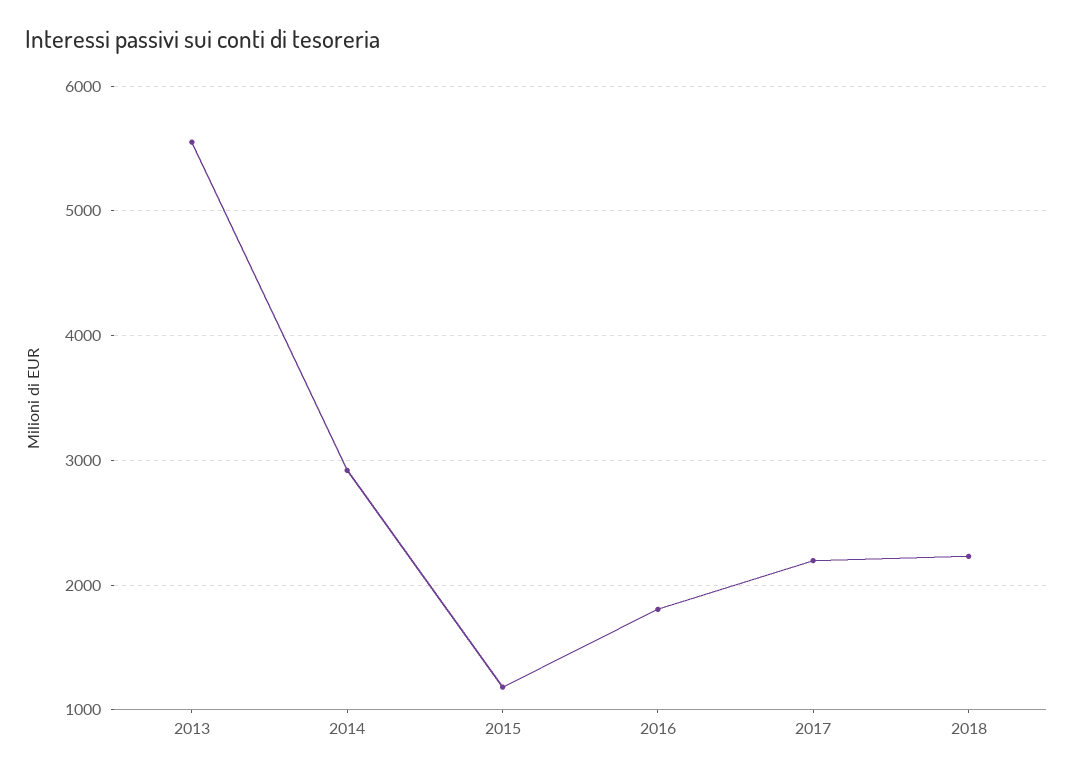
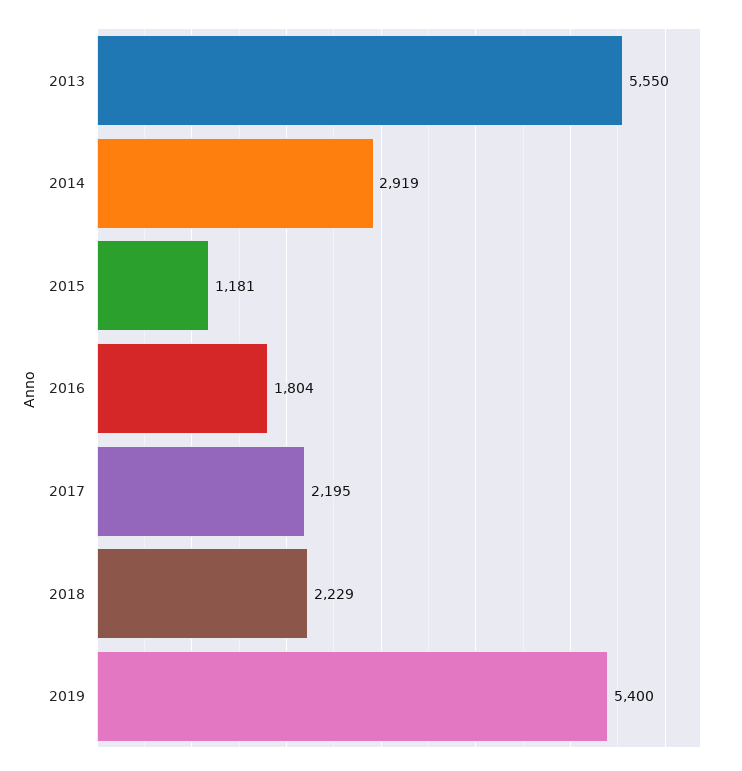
2019: none -> 5400

